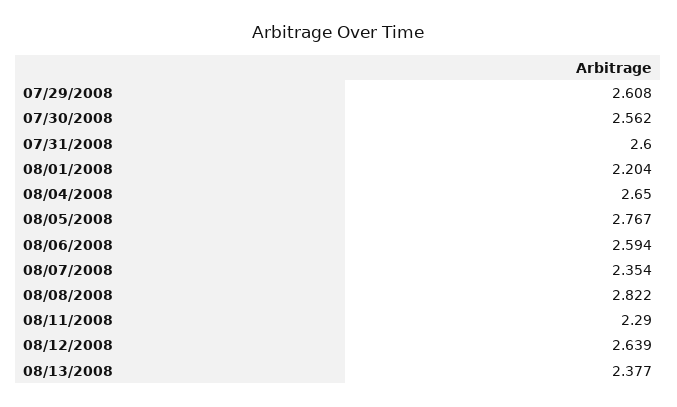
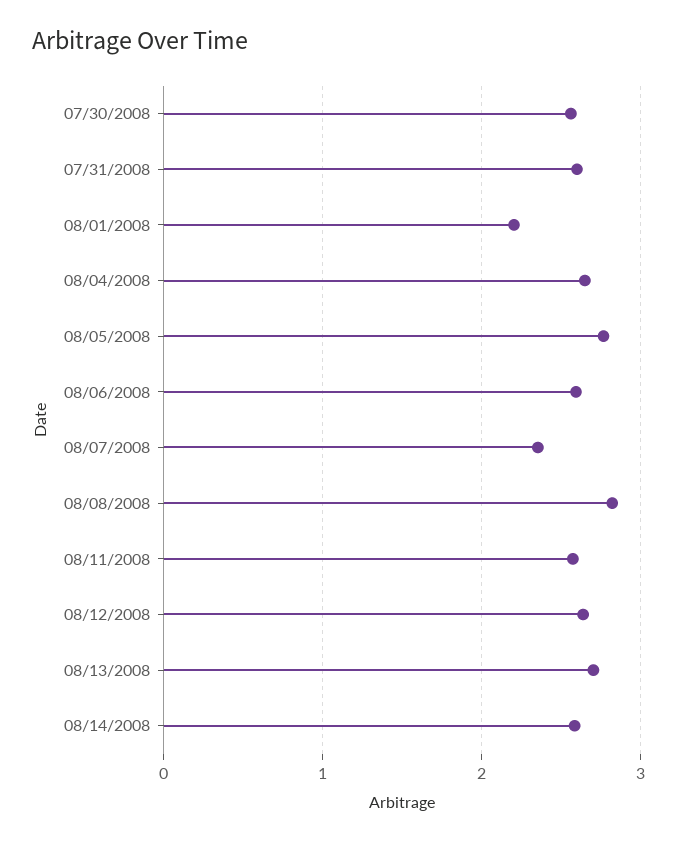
07/29/2008: 2.608 -> none
08/11/2008: 2.29 -> 2.6
08/13/2008: 2.377 -> 2.7
08/14/2008: none -> 2.6

